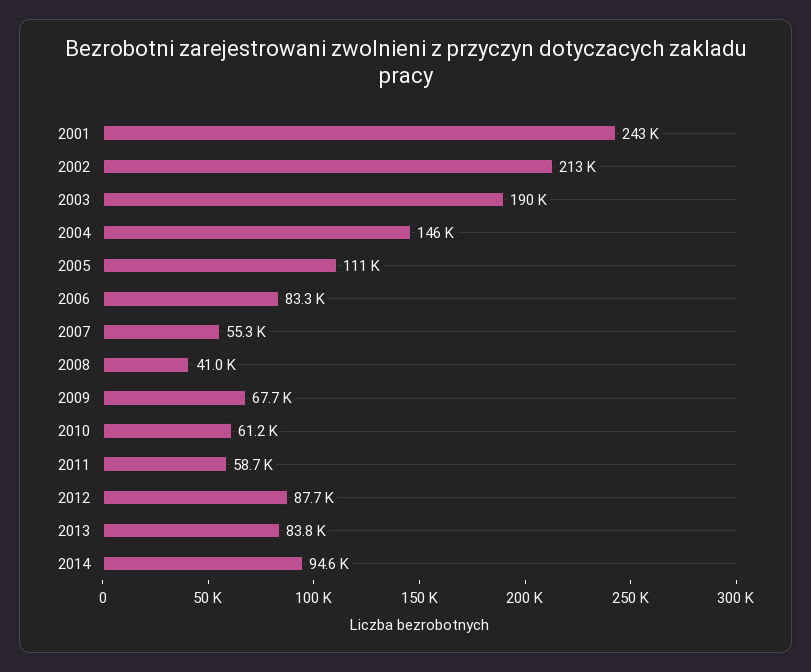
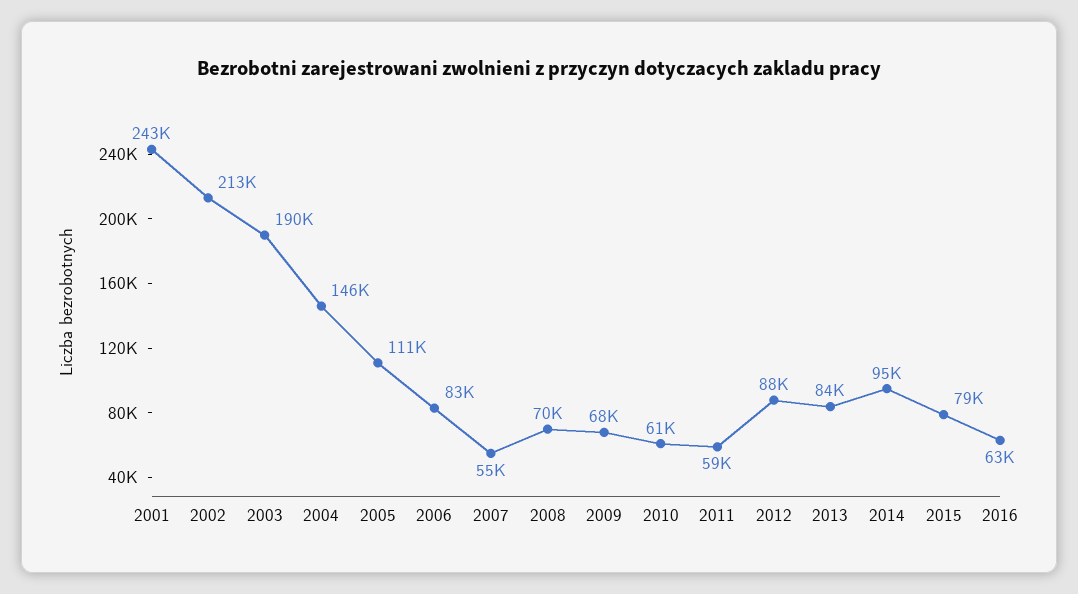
2008: 41000 -> 70000
2015: none -> 79000
2016: none -> 63000

